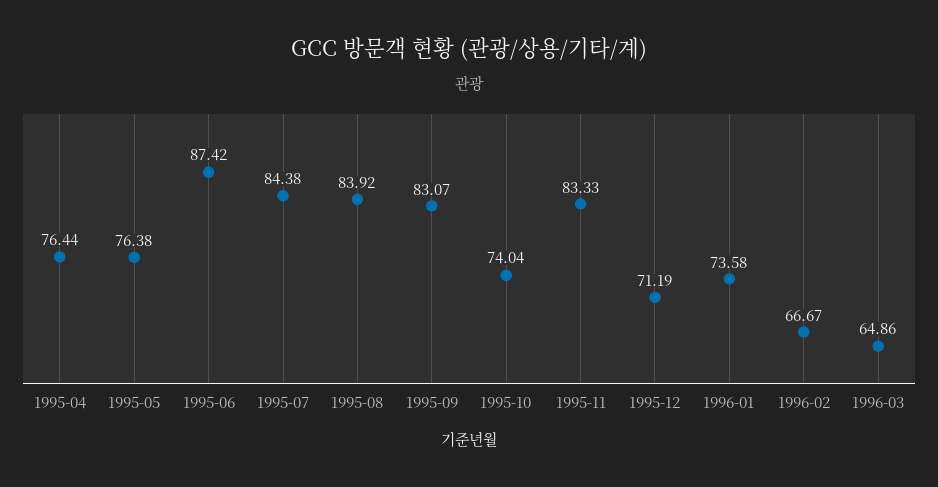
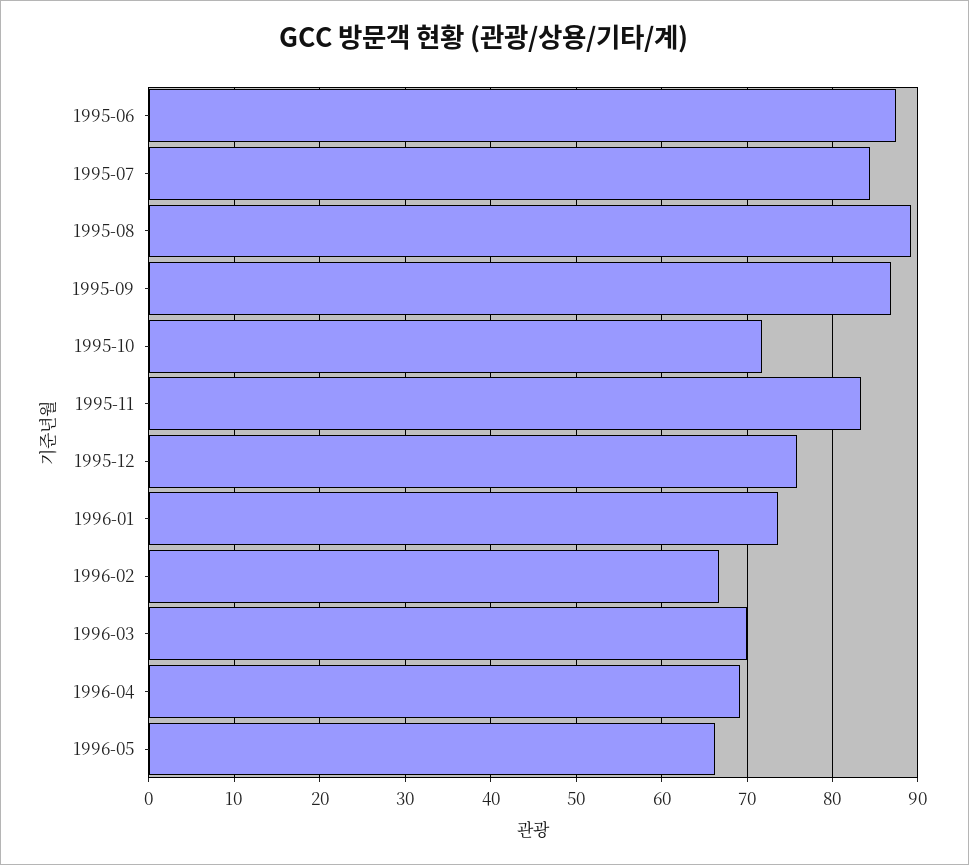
1995-04: 76.44 -> none
1995-05: 76.38 -> none
1995-08: 83.92 -> 89
1995-09: 83.07 -> 87
1995-10: 74.04 -> 72
1995-12: 71.19 -> 76
1996-03: 64.86 -> 70
1996-04: none -> 69
1996-05: none -> 66

